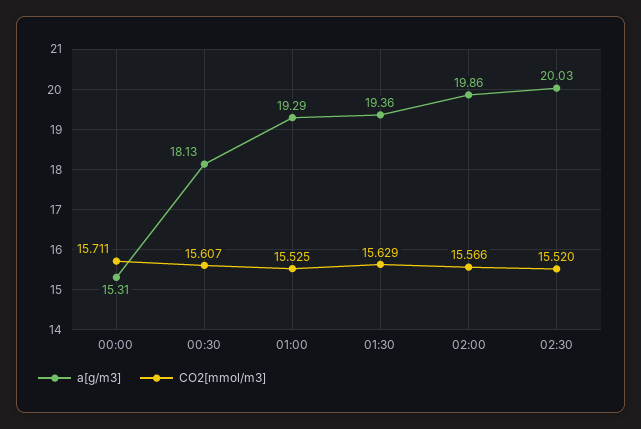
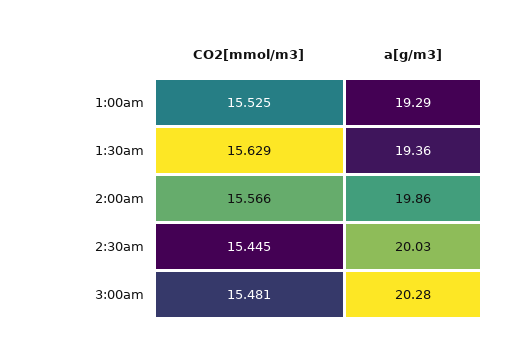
a[g/m3], 00:00: 15.31 -> none
CO2[mmol/m3], 00:00: 15.711 -> none
a[g/m3], 00:30: 18.13 -> none
CO2[mmol/m3], 00:30: 15.607 -> none
CO2[mmol/m3], 02:30: 15.52 -> 15.445
CO2[mmol/m3], 3:00am: none -> 15.481
a[g/m3], 3:00am: none -> 20.28

